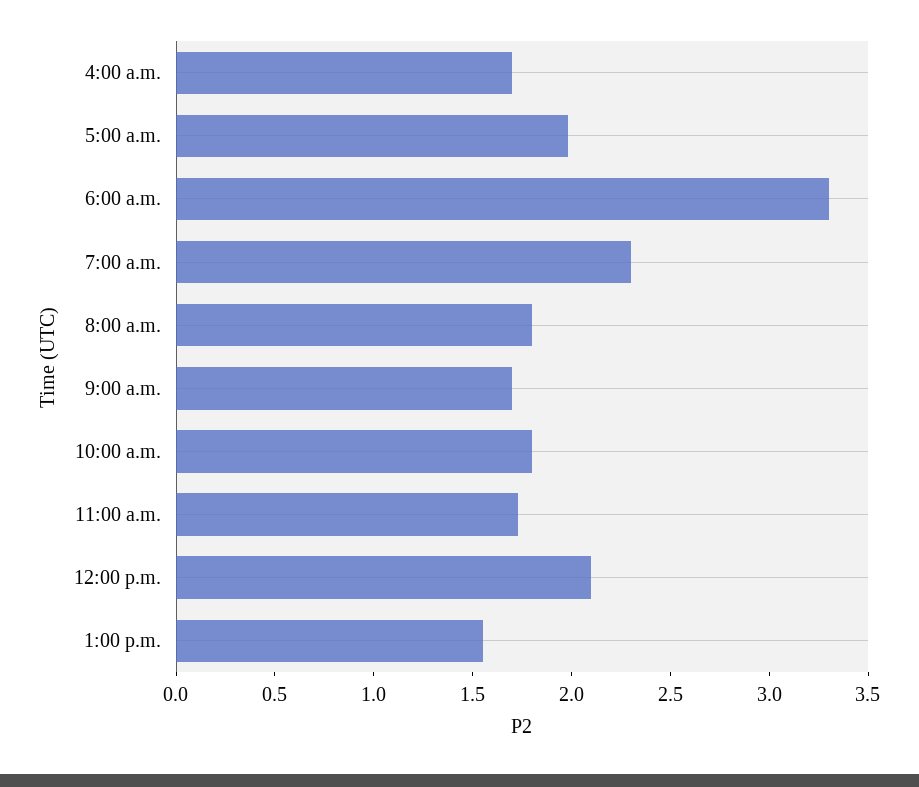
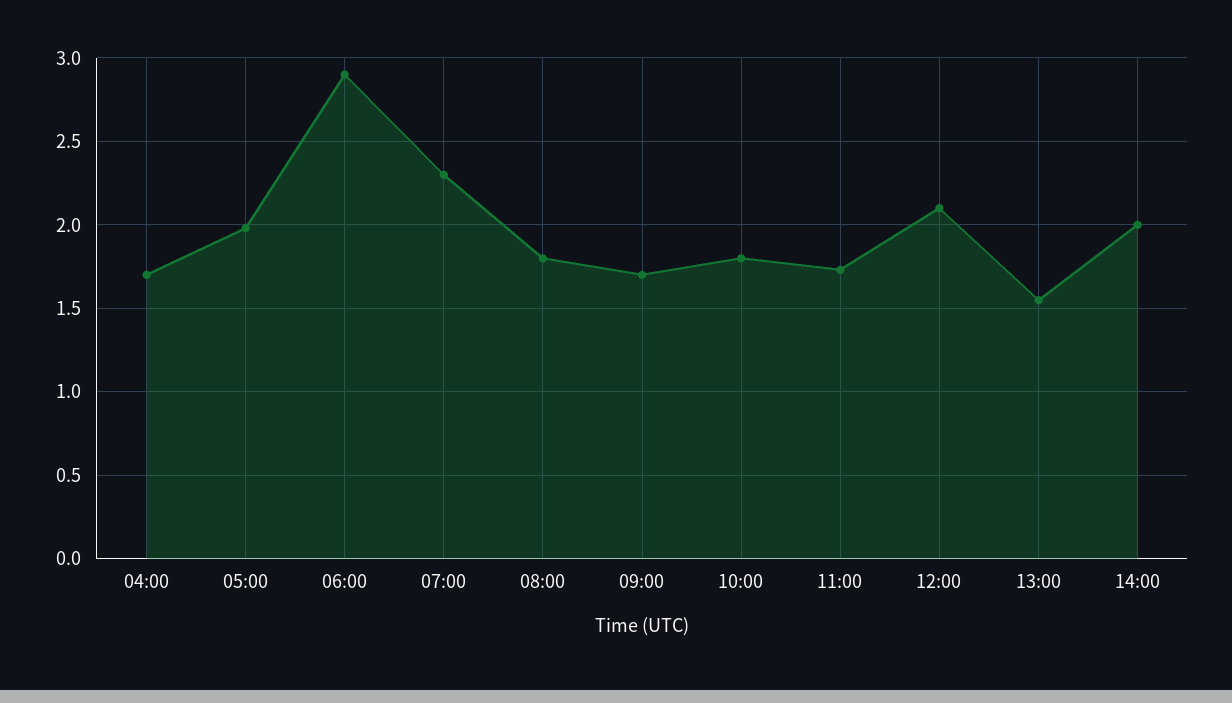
6:00 a.m.: 3.3 -> 2.9
14:00: none -> 2

